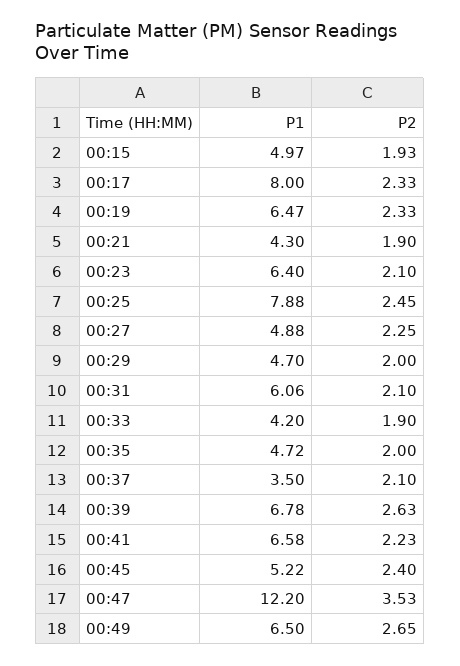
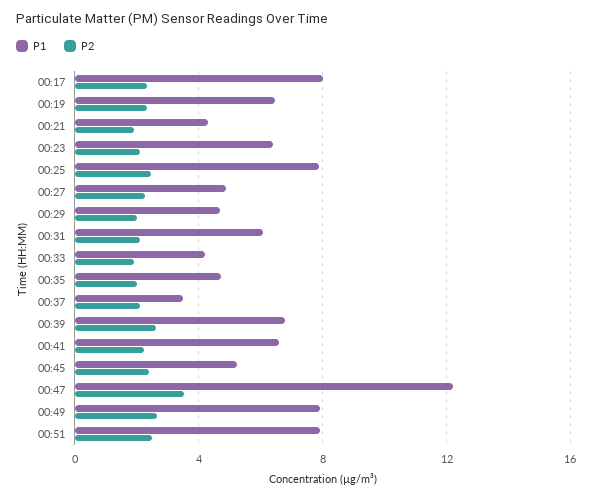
P1, 00:15: 4.97 -> none
P2, 00:15: 1.93 -> none
P1, 00:49: 6.5 -> 8
P1, 00:51: none -> 8
P2, 00:51: none -> 2.5

